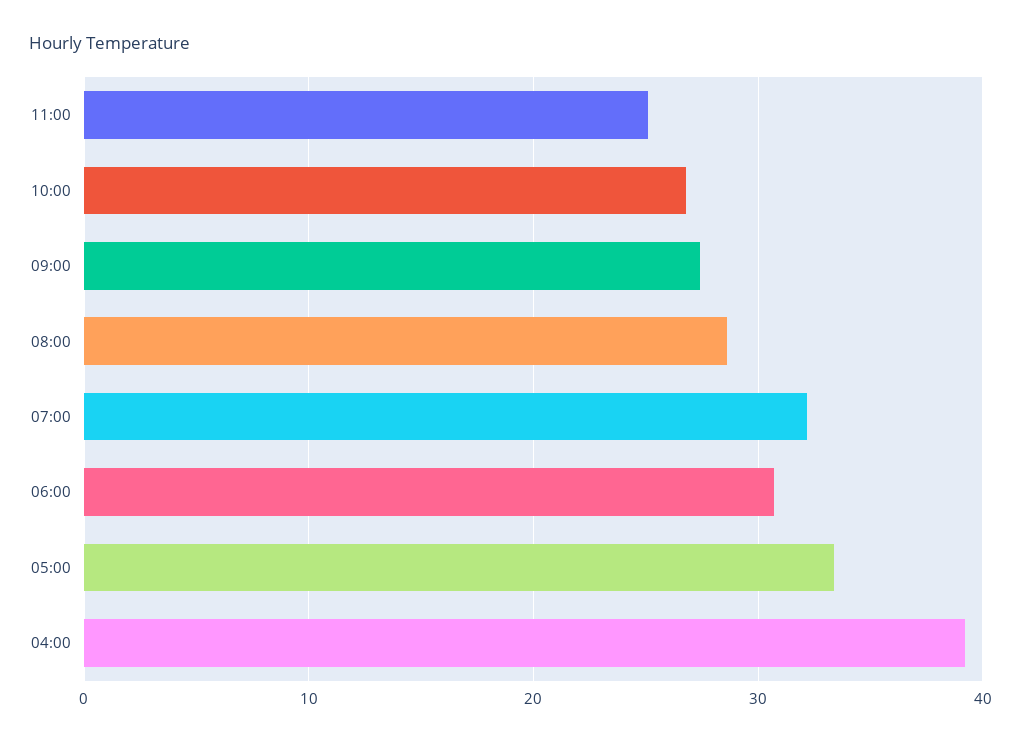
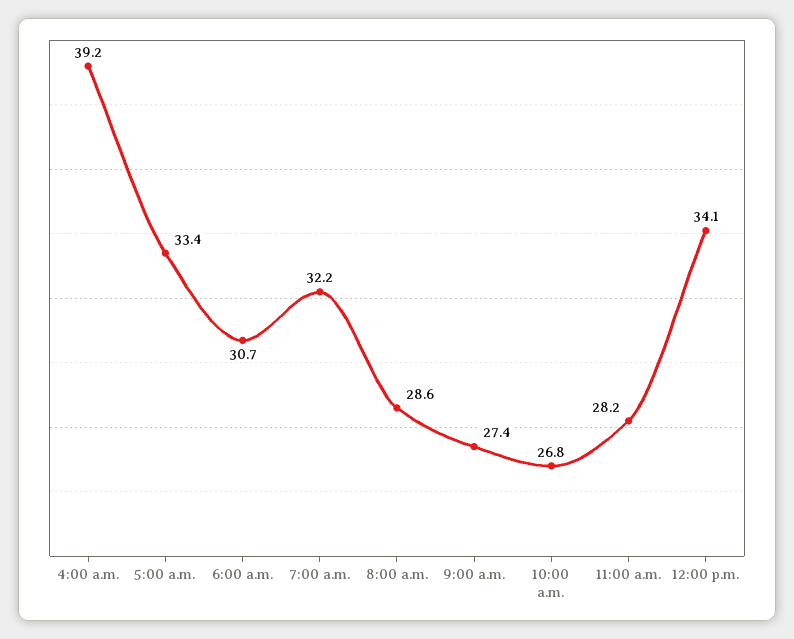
11:00: 25 -> 28.2
12:00 p.m.: none -> 34.1

